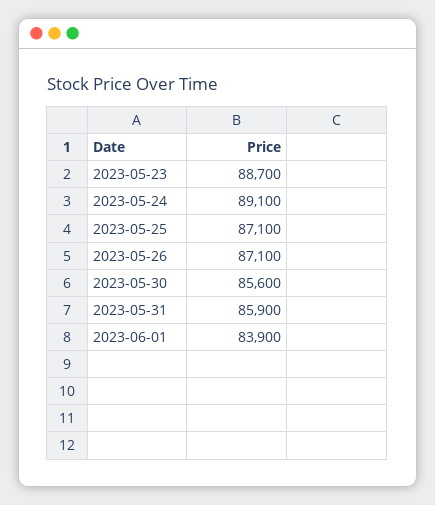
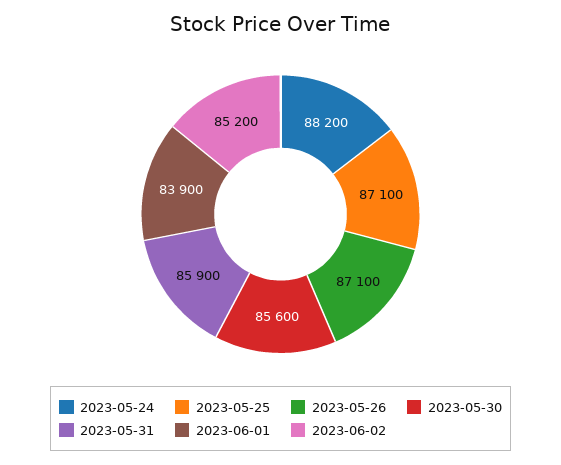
2023-05-23: 88700 -> none
2023-05-24: 89100 -> 88200
2023-06-02: none -> 85200

